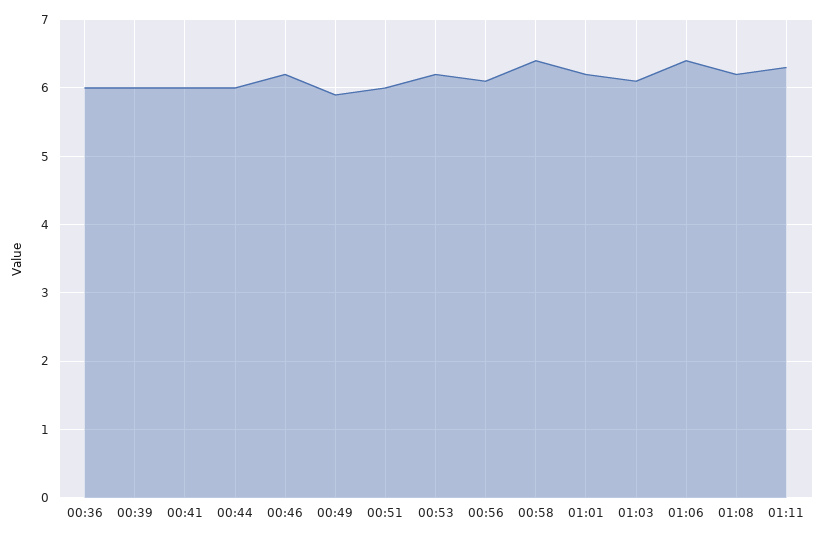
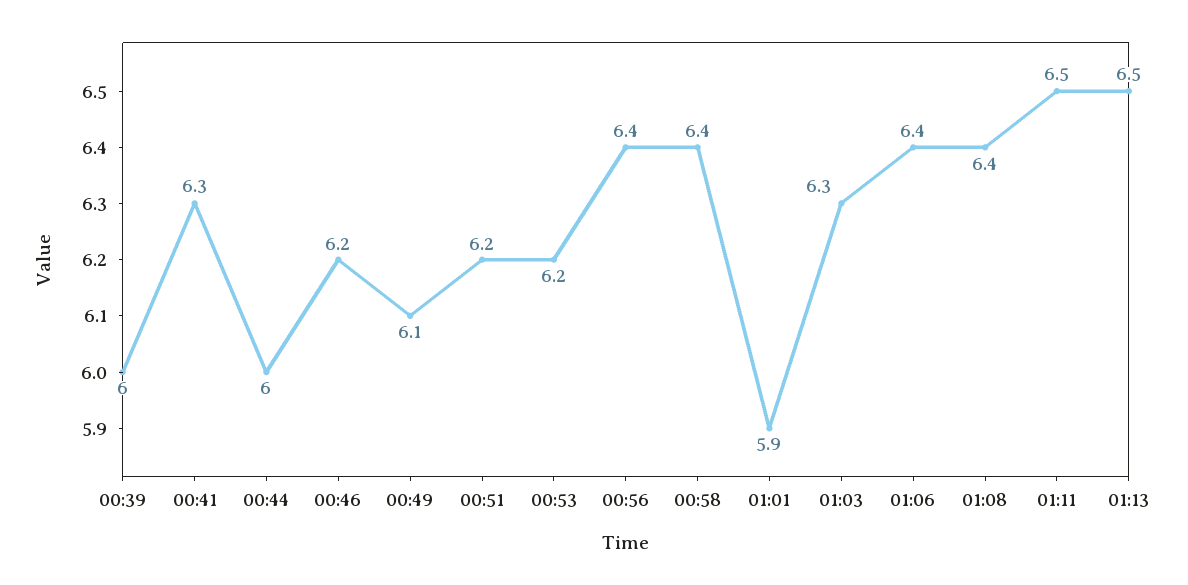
00:36: 6 -> none
00:41: 6 -> 6.3
00:49: 5.9 -> 6.1
00:51: 6 -> 6.2
00:56: 6.1 -> 6.4
01:01: 6.2 -> 5.9
01:03: 6.1 -> 6.3
01:08: 6.2 -> 6.4
01:11: 6.3 -> 6.5
01:13: none -> 6.5

